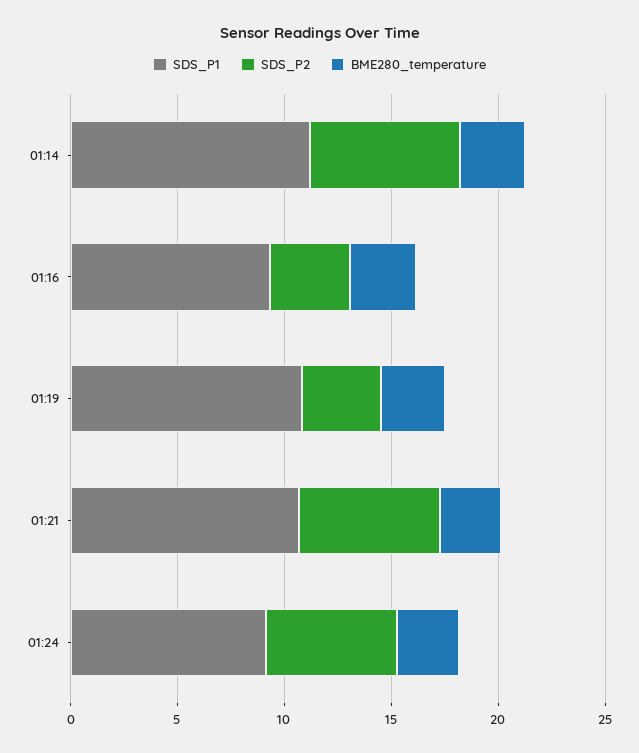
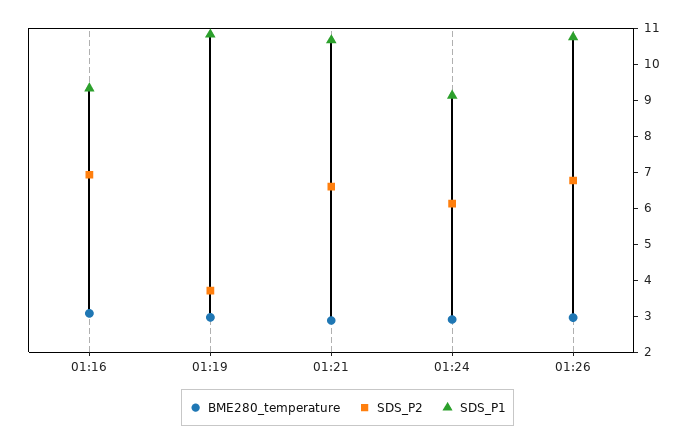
SDS_P1, 01:14: 11 -> none
SDS_P2, 01:14: 7 -> none
BME280_temperature, 01:14: 3 -> none
SDS_P2, 01:16: 4 -> 7
BME280_temperature, 01:26: none -> 3
SDS_P2, 01:26: none -> 6.75
SDS_P1, 01:26: none -> 10.75

